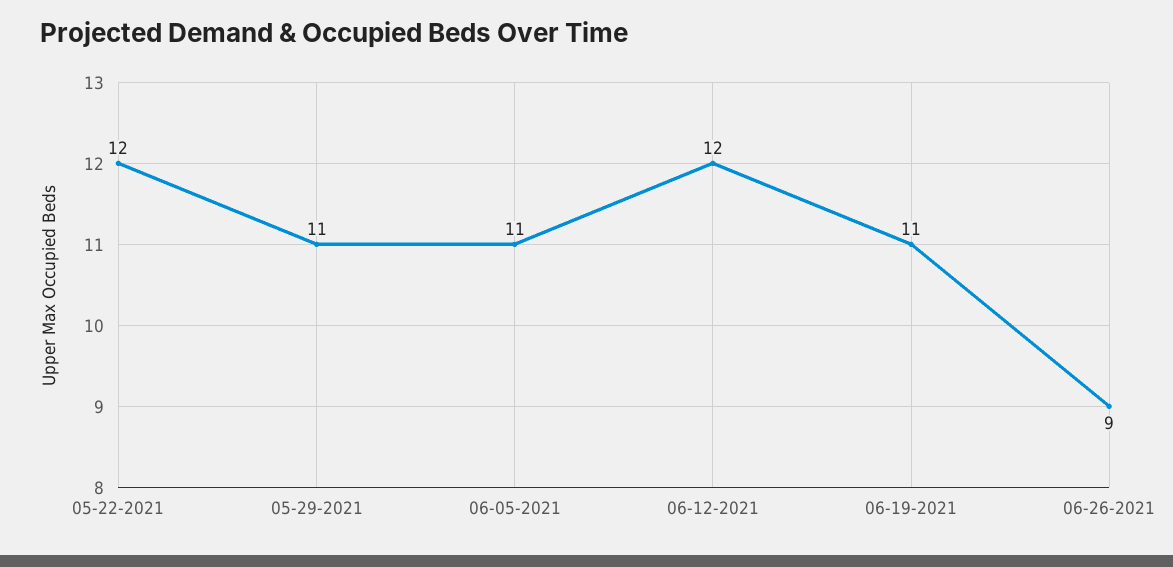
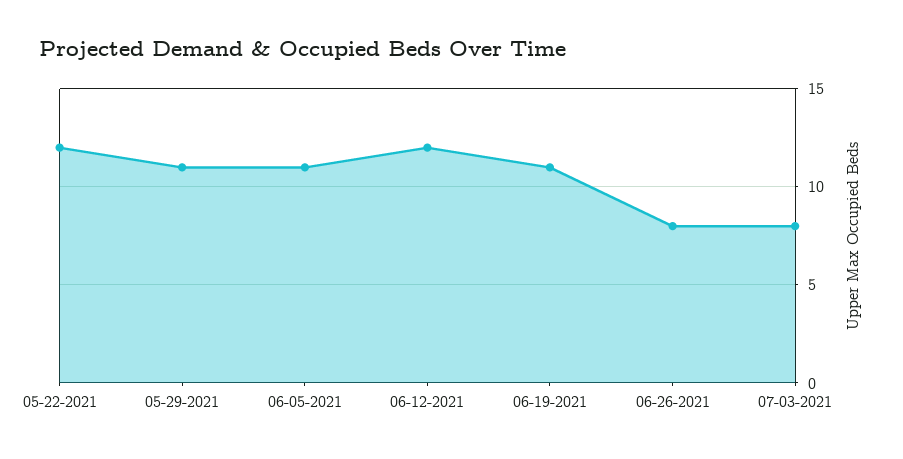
06-26-2021: 9 -> 8
07-03-2021: none -> 8

